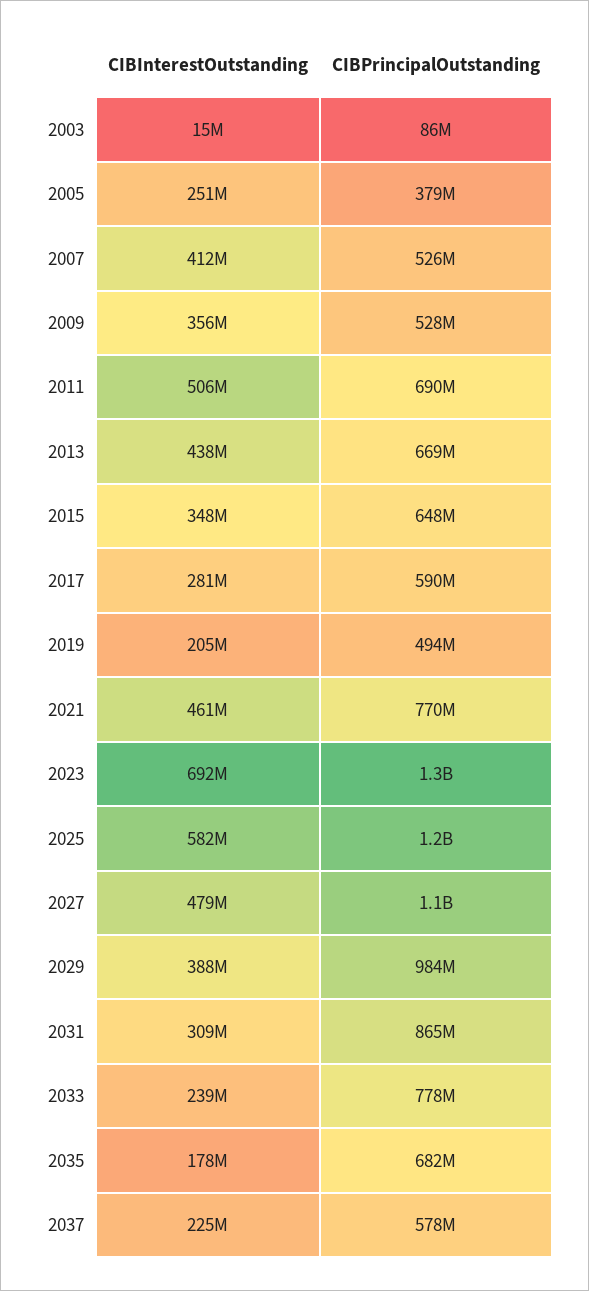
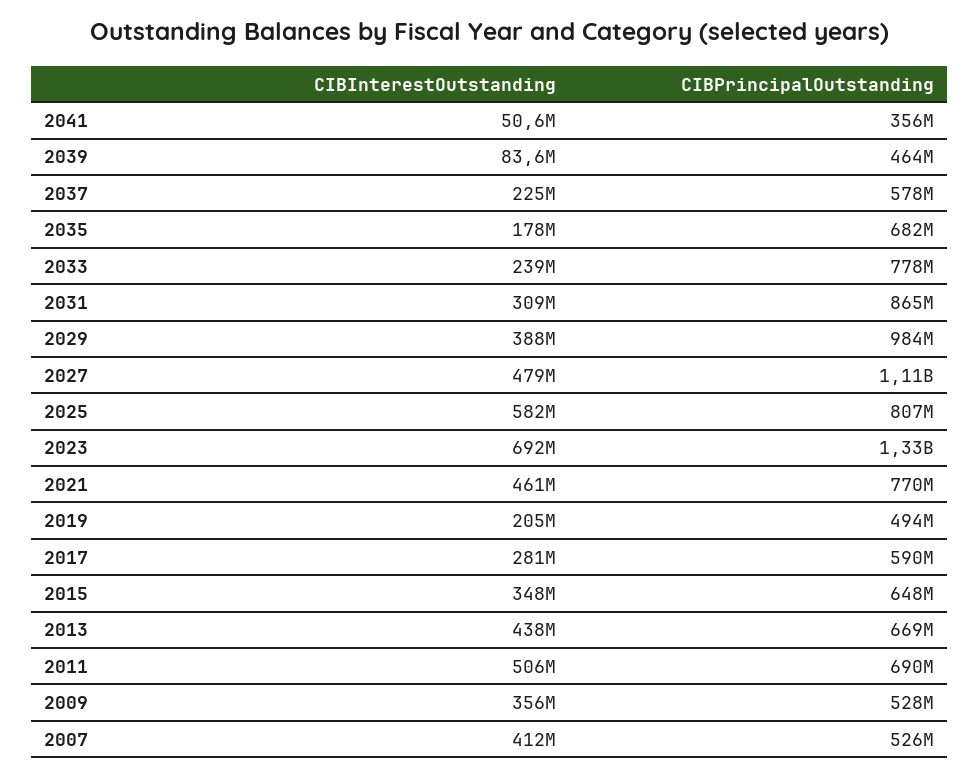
CIBInterestOutstanding, 2003: 15000000 -> none
CIBPrincipalOutstanding, 2003: 86000000 -> none
CIBInterestOutstanding, 2005: 251000000 -> none
CIBPrincipalOutstanding, 2005: 379000000 -> none
CIBPrincipalOutstanding, 2025: 1200000000 -> 807000000
CIBInterestOutstanding, 2041: none -> 50600000
CIBPrincipalOutstanding, 2041: none -> 356000000
CIBInterestOutstanding, 2039: none -> 83600000
CIBPrincipalOutstanding, 2039: none -> 464000000

